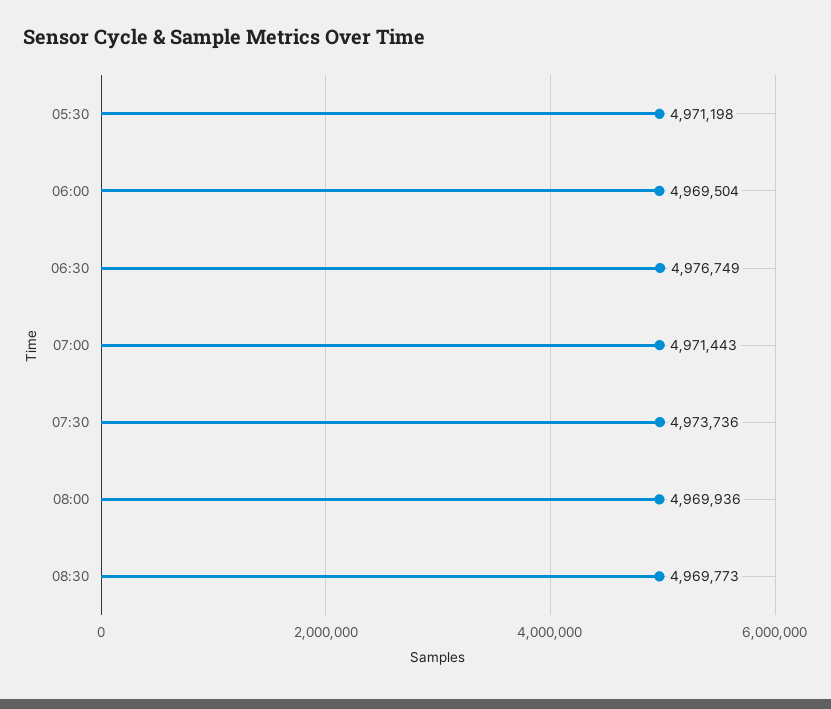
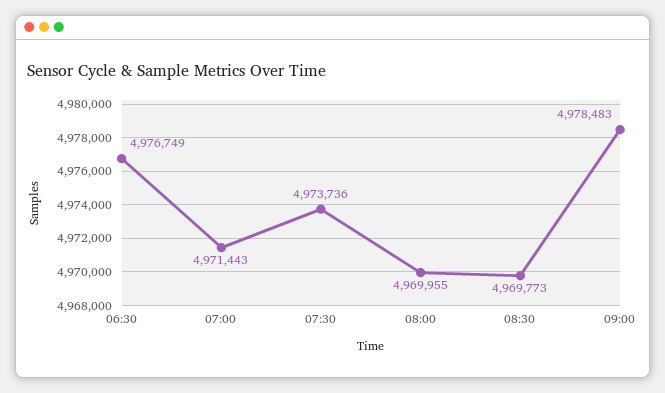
05:30: 4971198 -> none
06:00: 4969504 -> none
08:00: 4969936 -> 4969955
09:00: none -> 4978483

